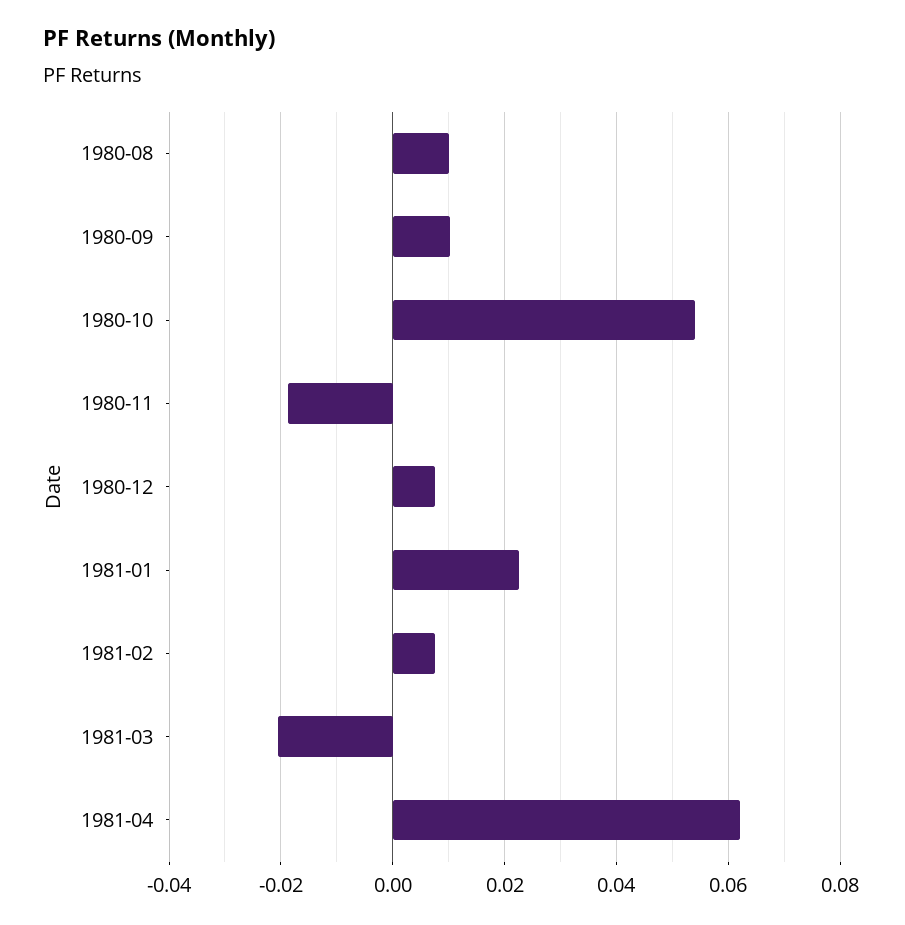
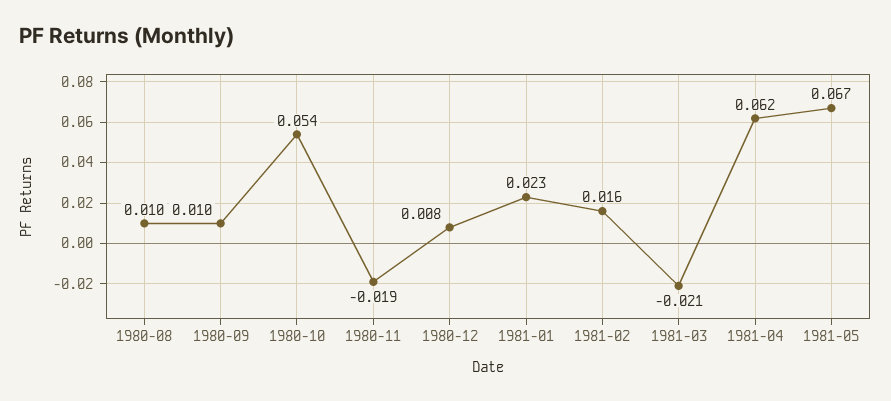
1981-02: 0.008 -> 0.016
1981-05: none -> 0.067

